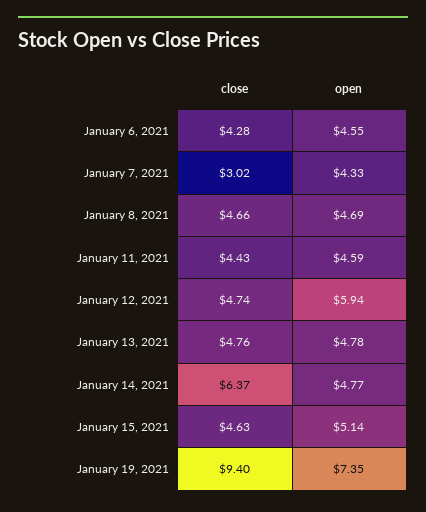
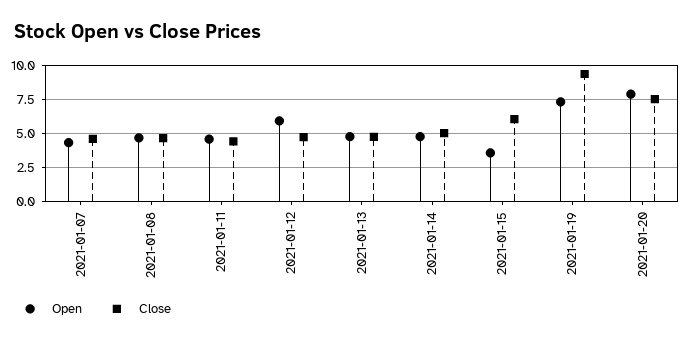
close, January 6, 2021: 4.28 -> none
open, January 6, 2021: 4.55 -> none
close, January 7, 2021: 3.02 -> 4.5
close, January 14, 2021: 6.37 -> 5
close, January 15, 2021: 4.63 -> 6
open, January 15, 2021: 5.14 -> 3.5
open, 2021-01-20: none -> 8
close, 2021-01-20: none -> 7.5

